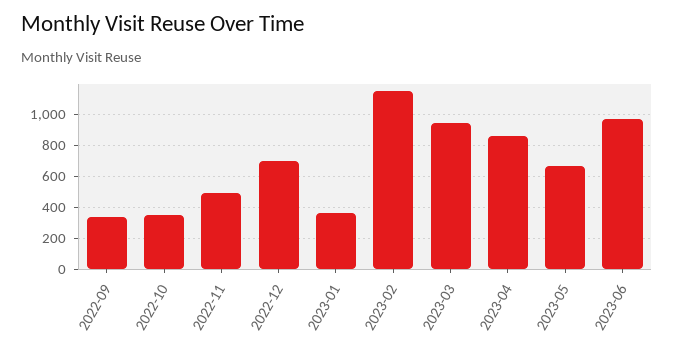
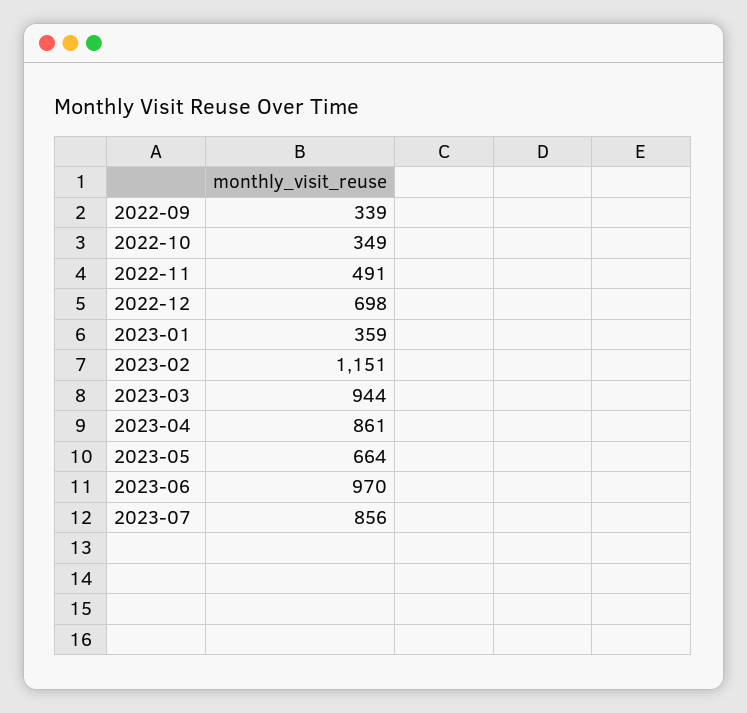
2023-07: none -> 856

